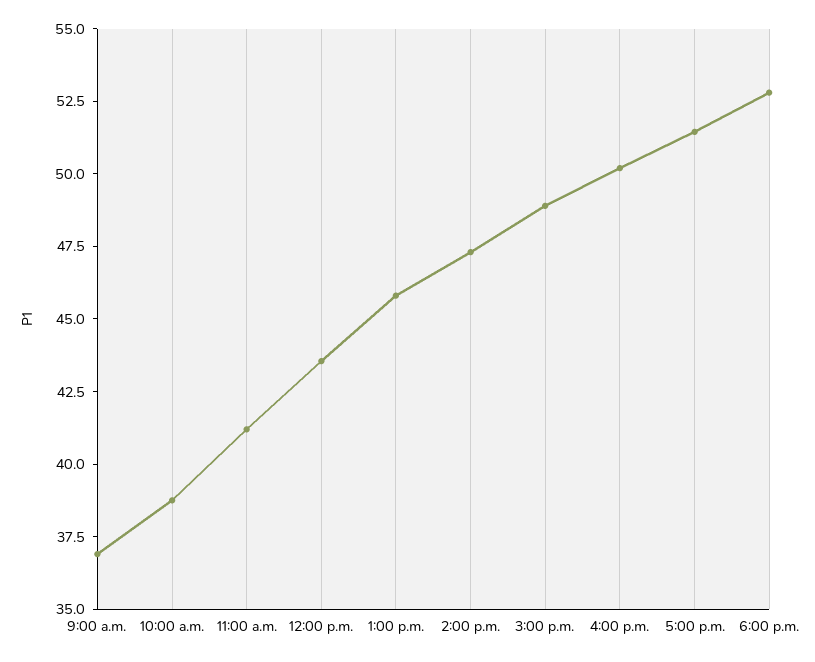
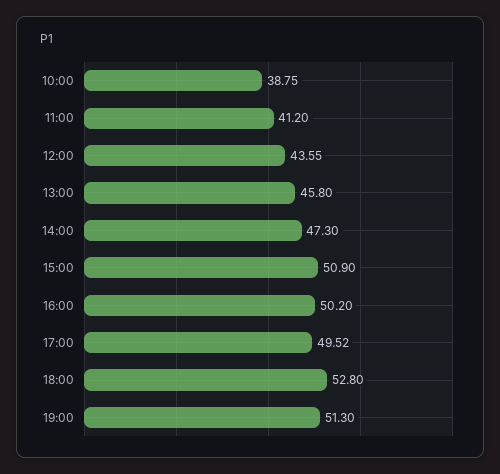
9:00 a.m.: 37 -> none
3:00 p.m.: 49 -> 50.9
5:00 p.m.: 51.5 -> 49.52
19:00: none -> 51.3

